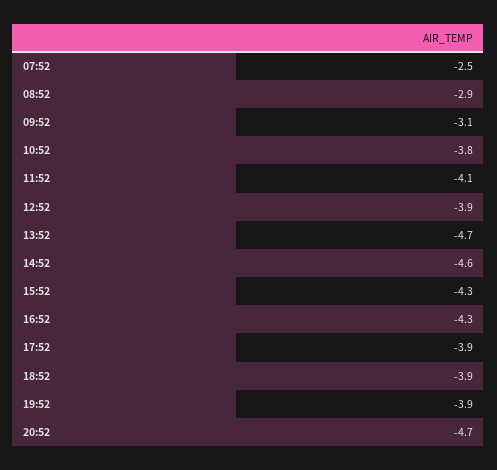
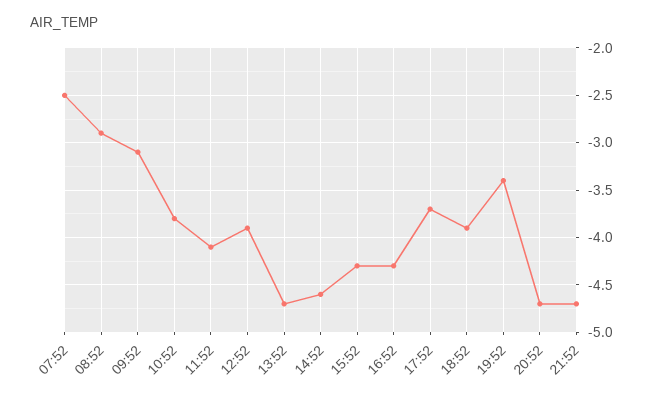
17:52: -3.9 -> -3.7
19:52: -3.9 -> -3.4
21:52: none -> -4.7

